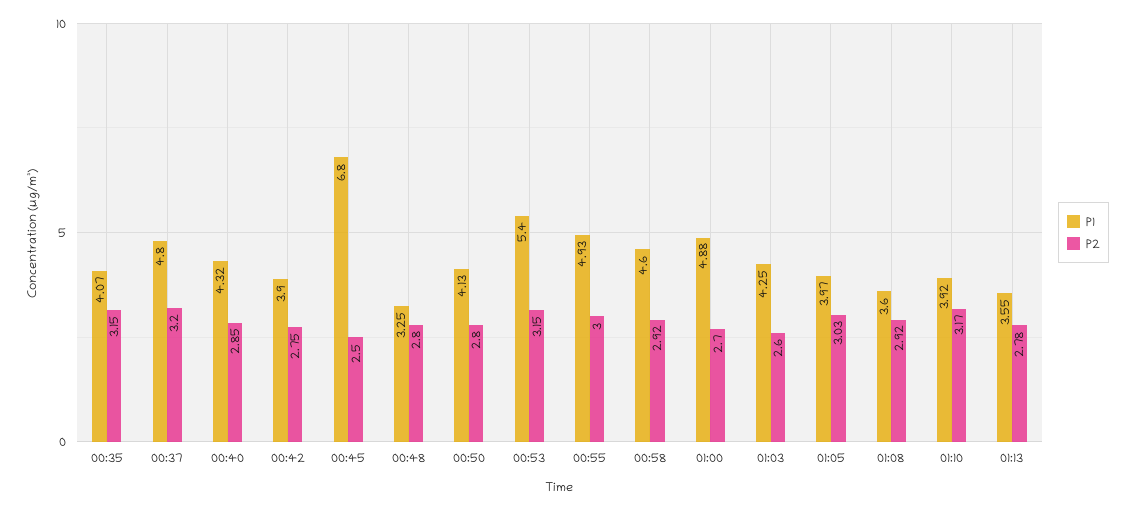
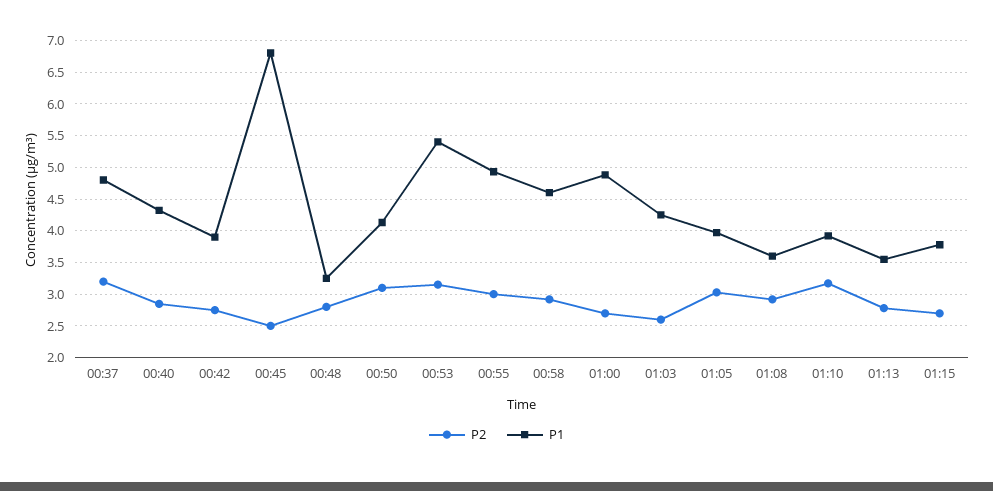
P1, 00:35: 4.07 -> none
P2, 00:35: 3.15 -> none
P2, 00:50: 2.8 -> 3.1
P2, 01:15: none -> 2.7
P1, 01:15: none -> 3.8

